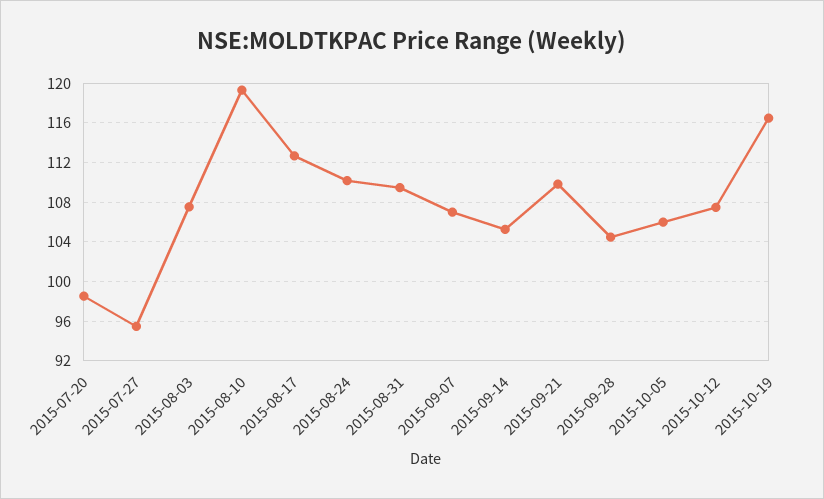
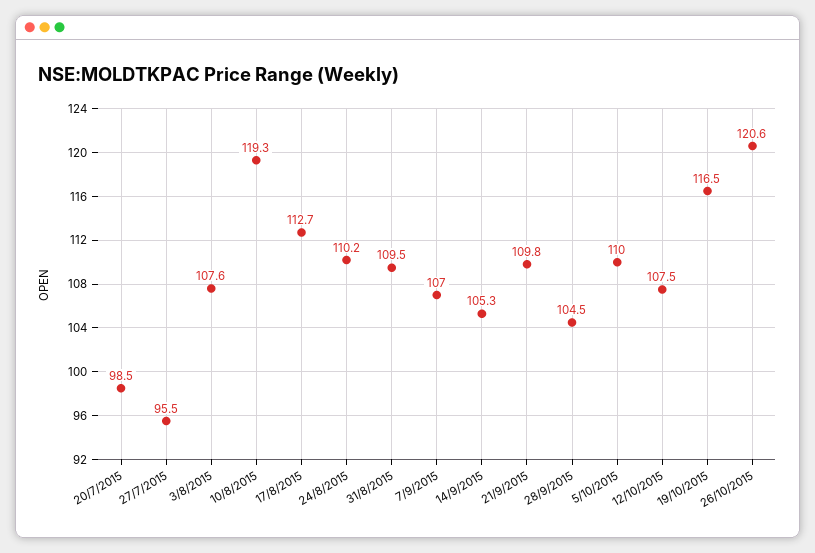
2015-10-05: 106 -> 110
26/10/2015: none -> 120.6

